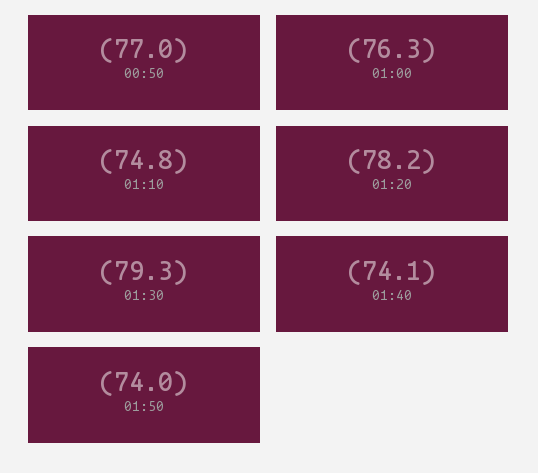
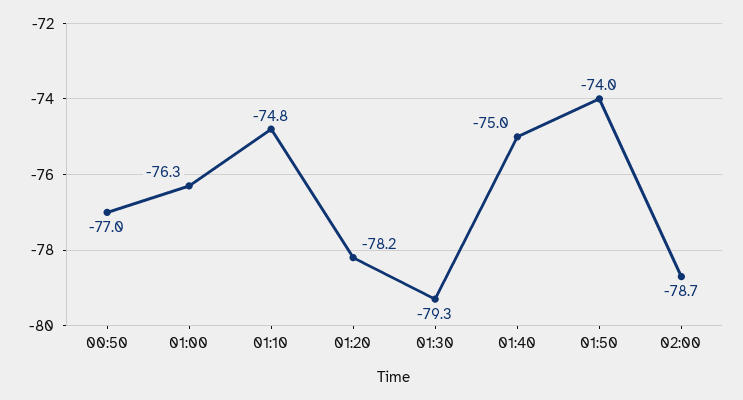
01:40: -74.1 -> -75
02:00: none -> -78.7

